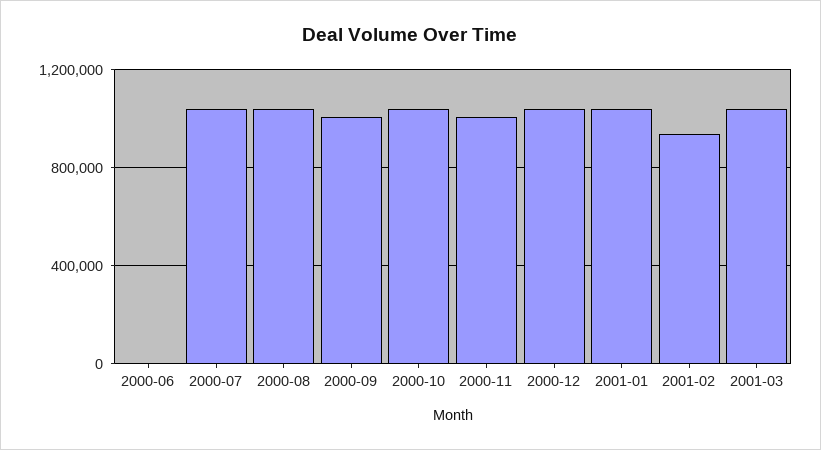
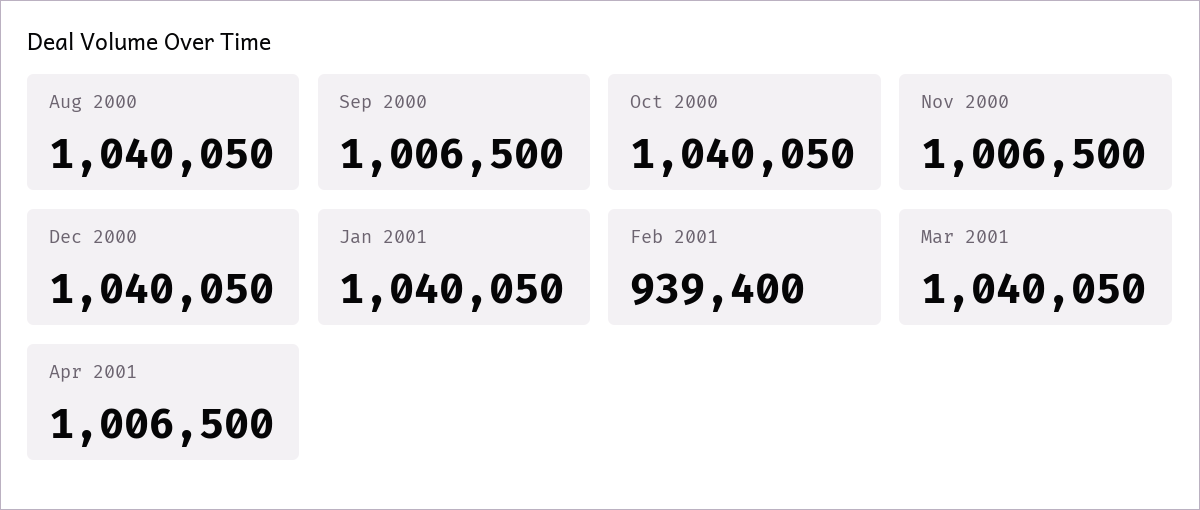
2000-06: 0 -> none
2000-07: 1050000 -> none
Apr 2001: none -> 1006500

